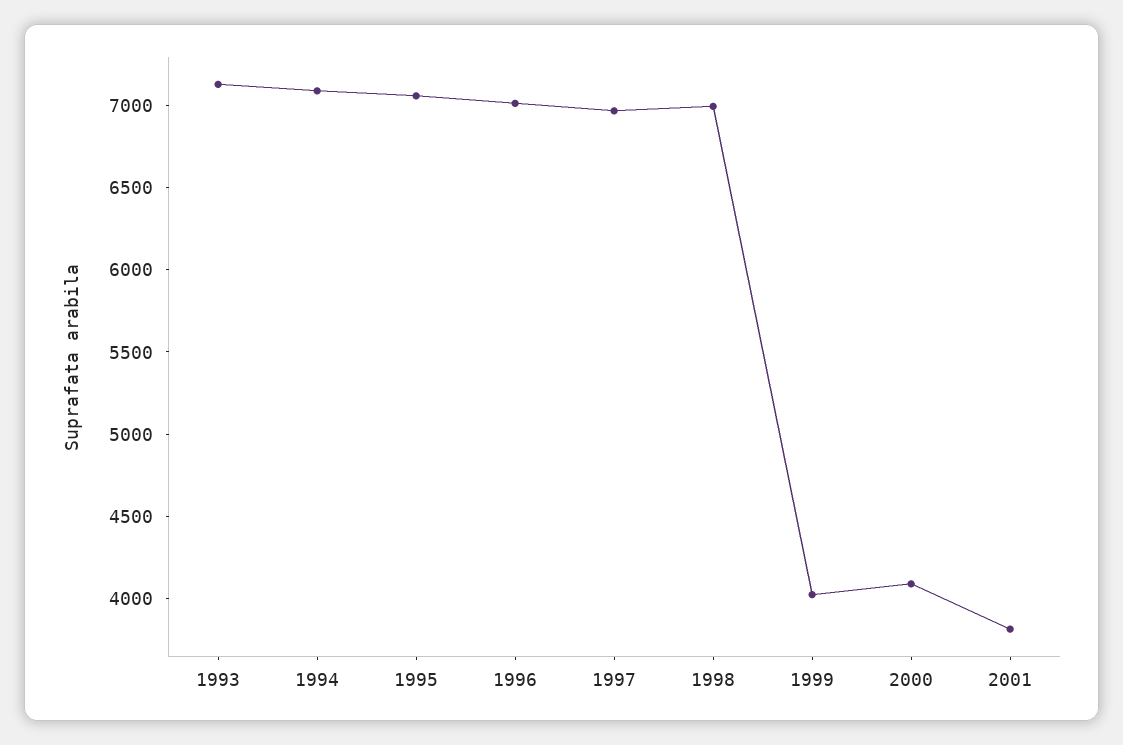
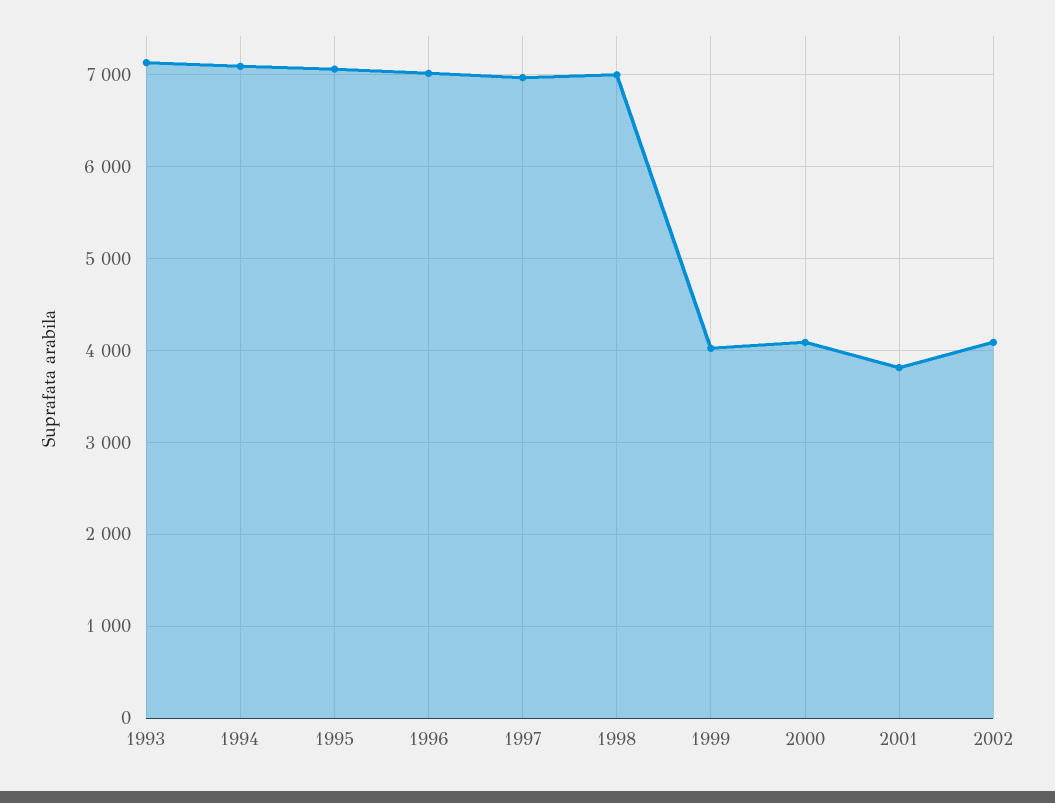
2002: none -> 4100

